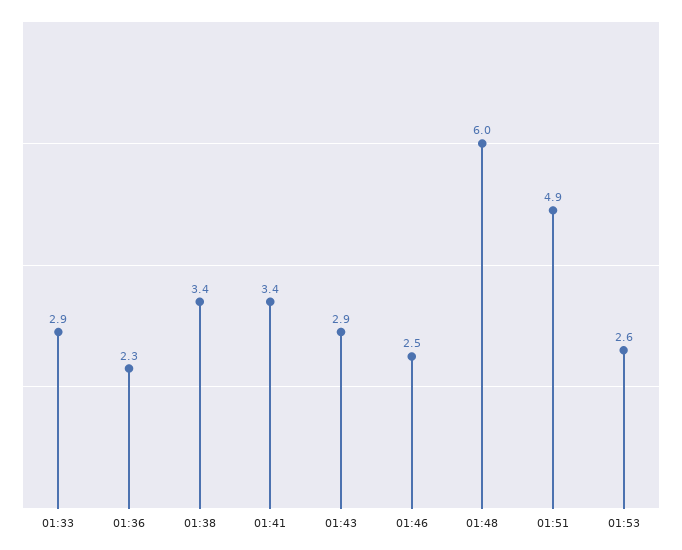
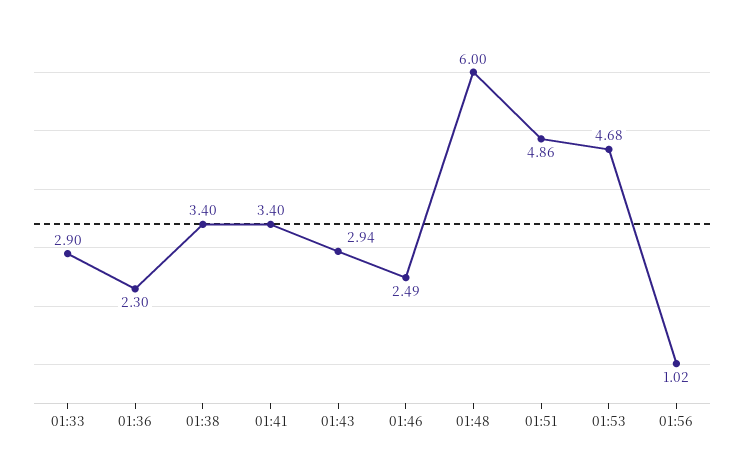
01:53: 2.6 -> 4.68
01:56: none -> 1.02

